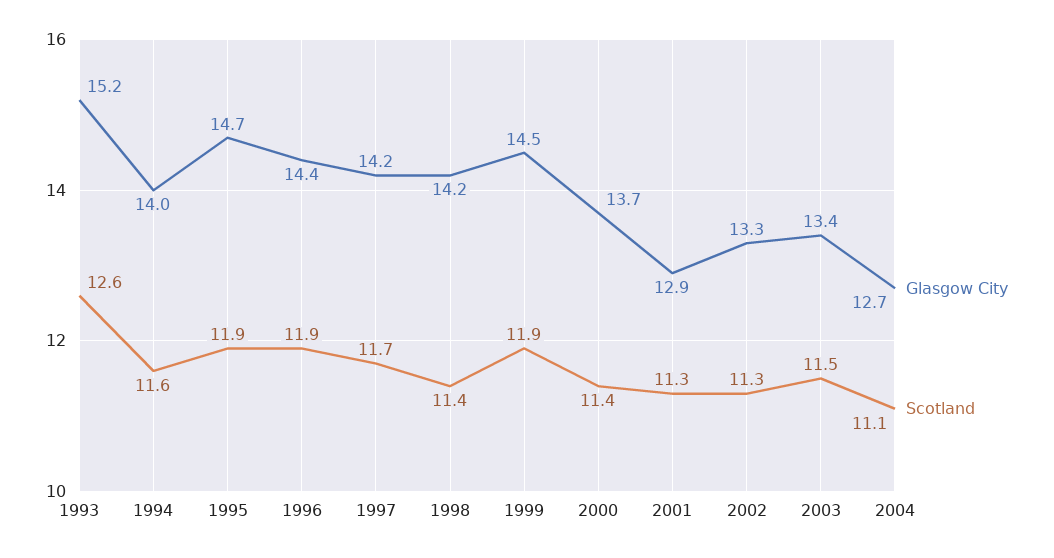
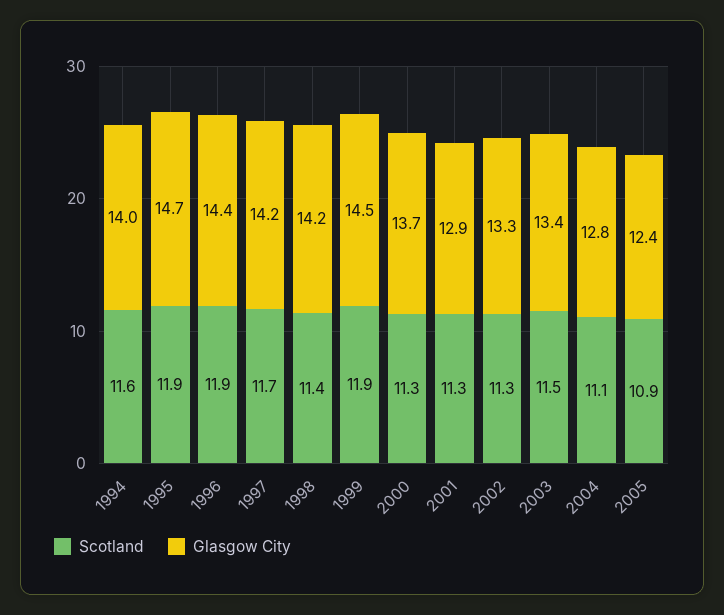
Glasgow City, 1993: 15.2 -> none
Scotland, 1993: 12.6 -> none
Scotland, 2000: 11.4 -> 11.3
Glasgow City, 2004: 12.7 -> 12.8
Scotland, 2005: none -> 10.9
Glasgow City, 2005: none -> 12.4

